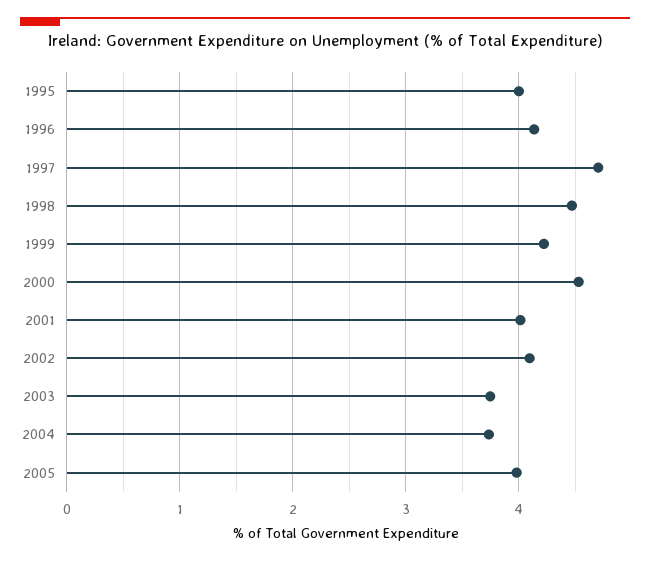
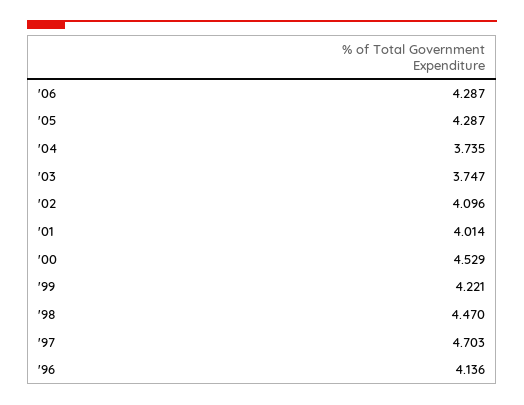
1995: 4 -> none
2005: 4 -> 4.287
'06: none -> 4.287

